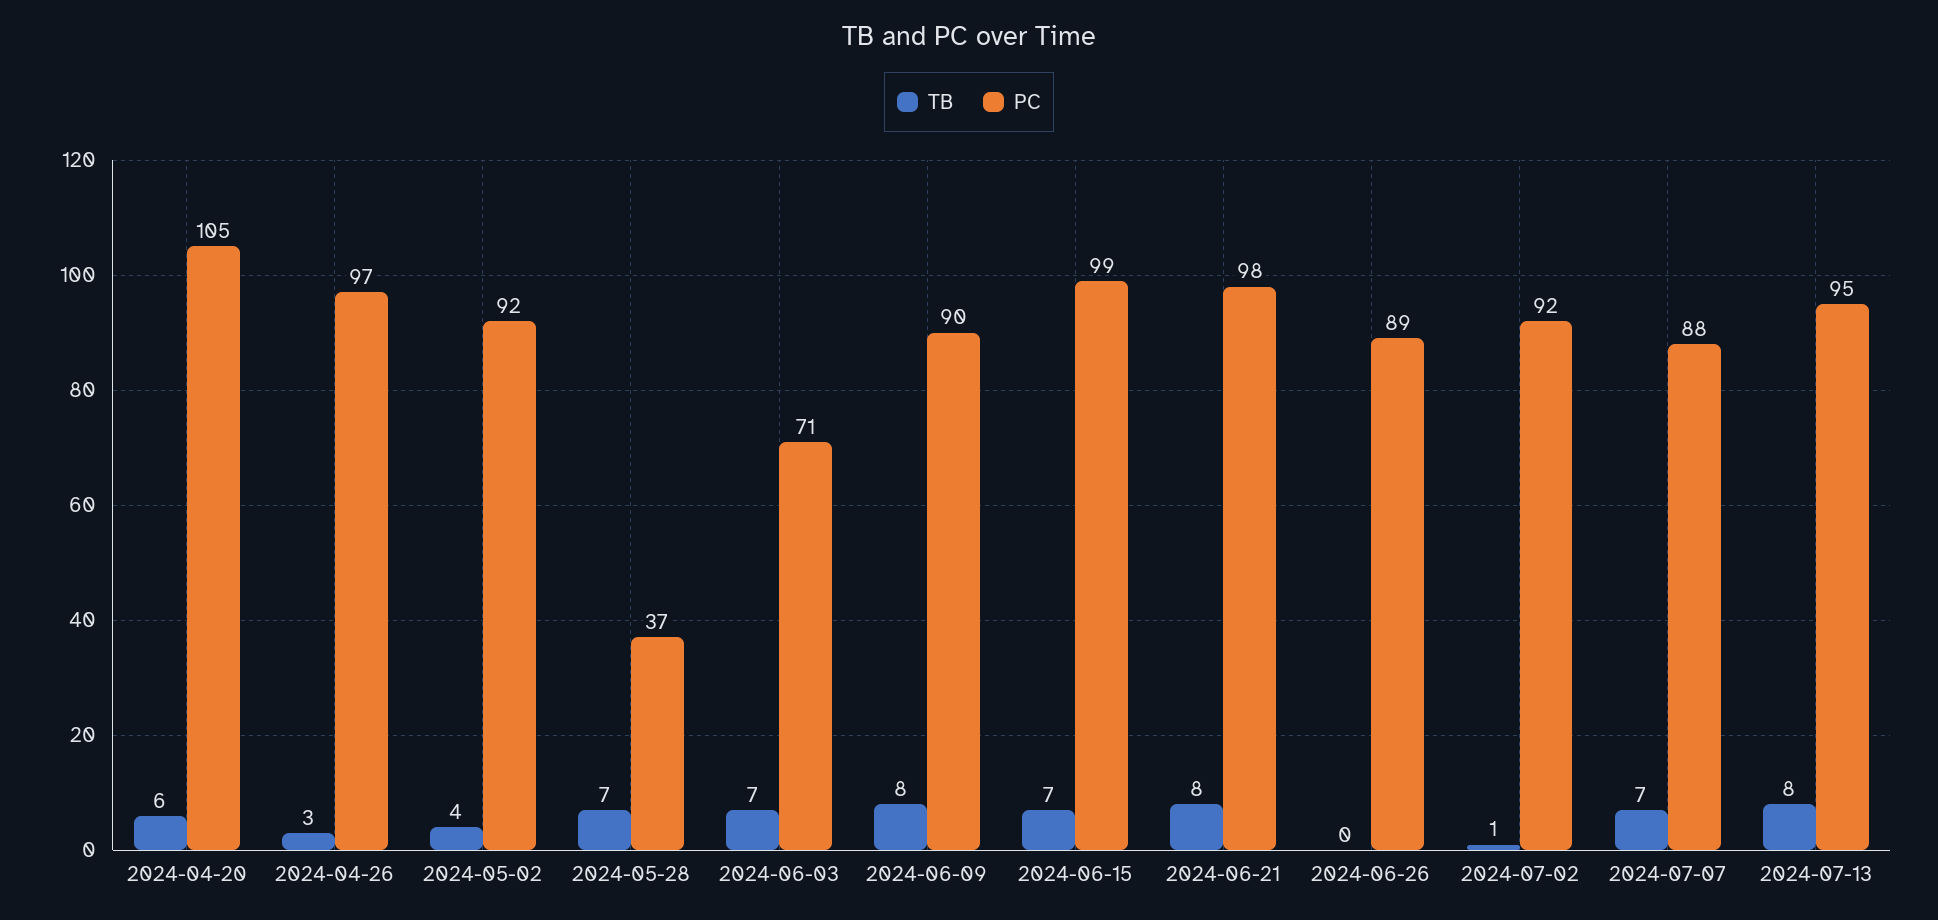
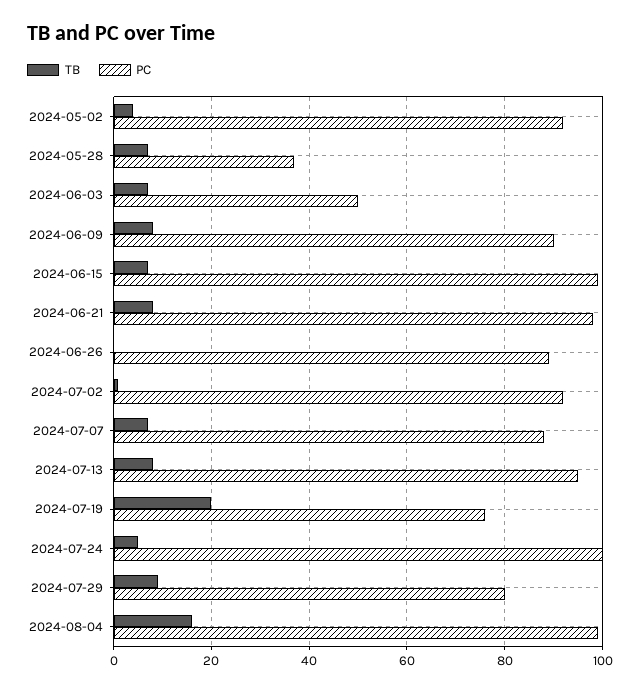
TB, 2024-04-20: 6 -> none
PC, 2024-04-20: 105 -> none
TB, 2024-04-26: 3 -> none
PC, 2024-04-26: 97 -> none
PC, 2024-06-03: 71 -> 50
TB, 2024-07-19: none -> 20
PC, 2024-07-19: none -> 75
TB, 2024-07-24: none -> 5
PC, 2024-07-24: none -> 100
TB, 2024-07-29: none -> 10
PC, 2024-07-29: none -> 80
TB, 2024-08-04: none -> 15
PC, 2024-08-04: none -> 100

